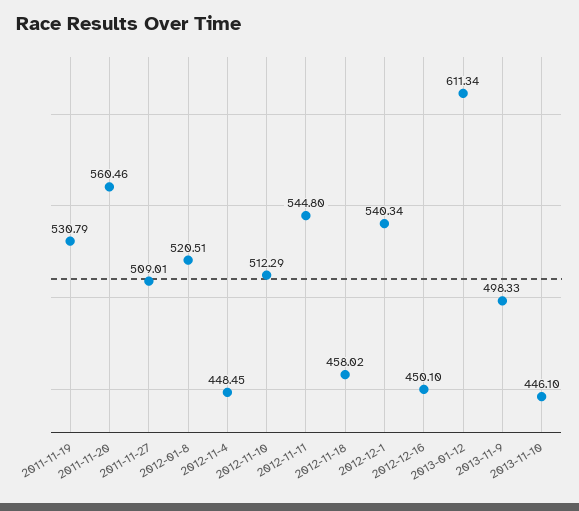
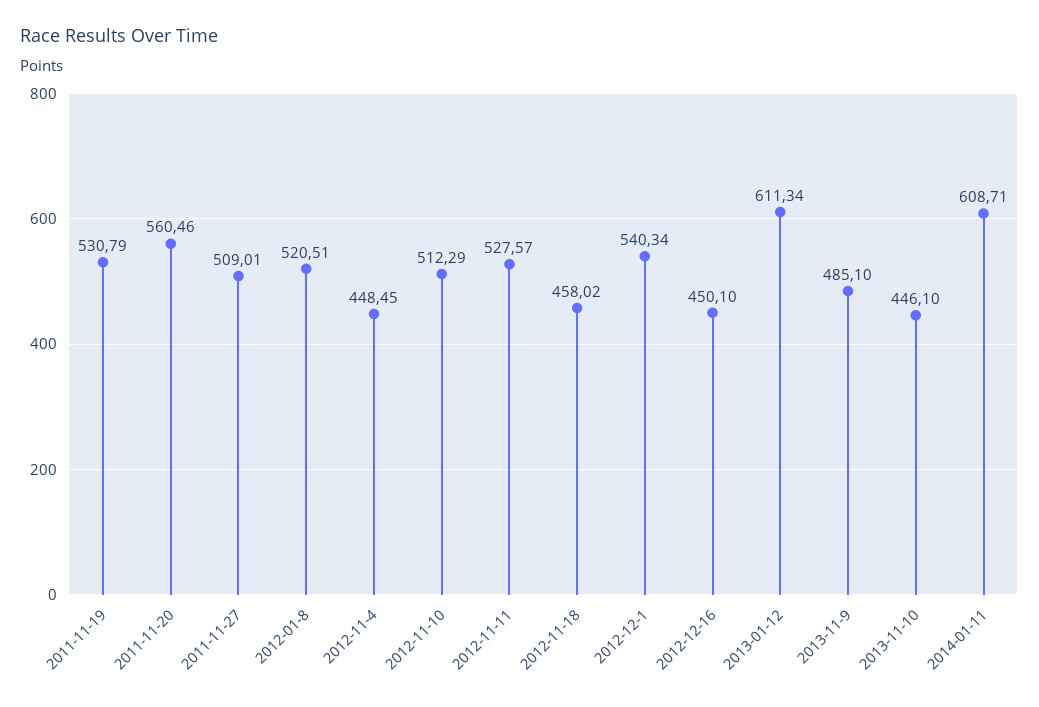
2012-11-11: 544.8 -> 527.57
2013-11-9: 498.33 -> 485.1
2014-01-11: none -> 608.71

